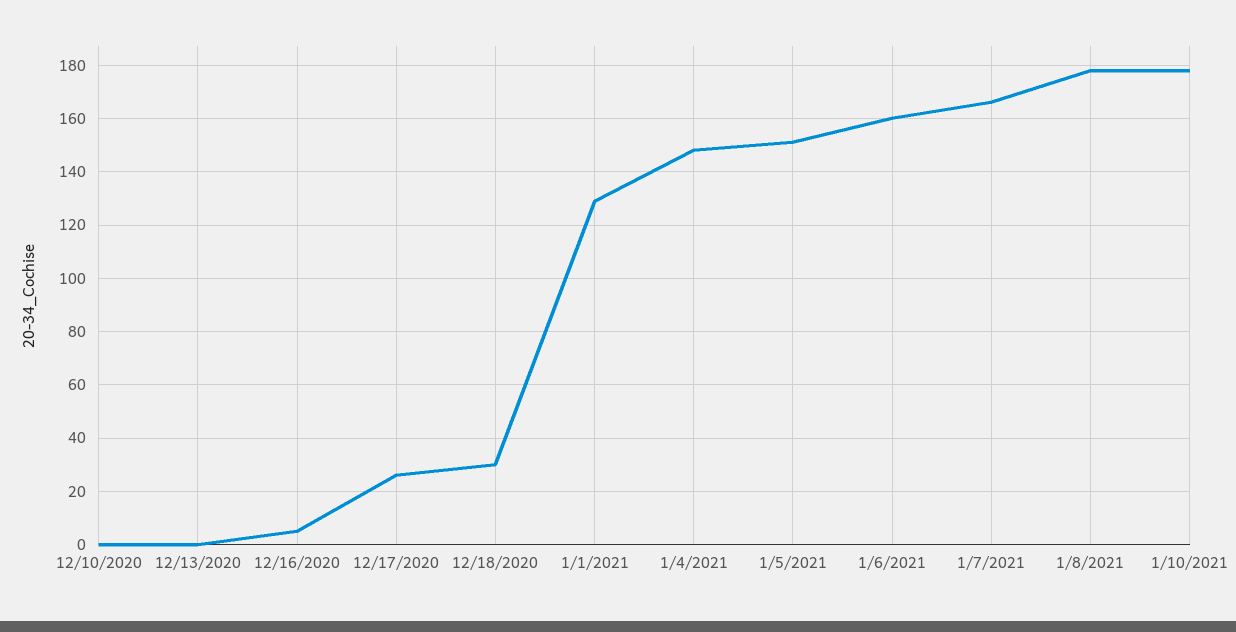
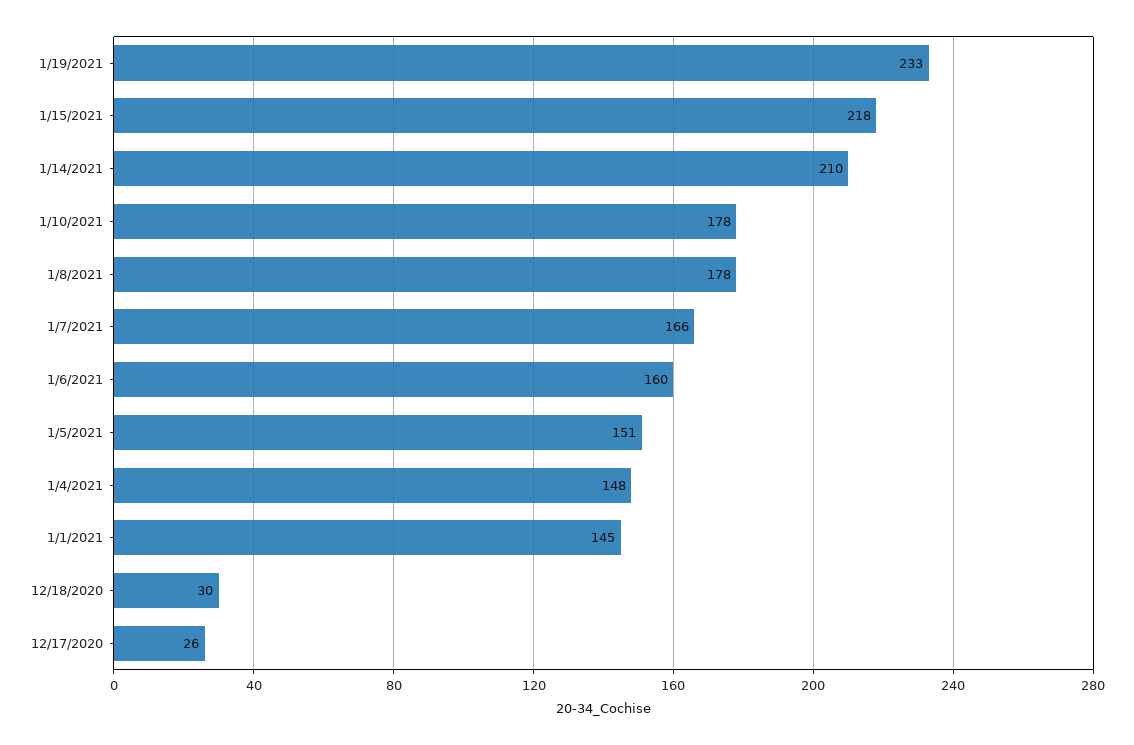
12/10/2020: 0 -> none
12/13/2020: 0 -> none
12/16/2020: 5 -> none
1/1/2021: 130 -> 145
1/19/2021: none -> 233
1/15/2021: none -> 218
1/14/2021: none -> 210

